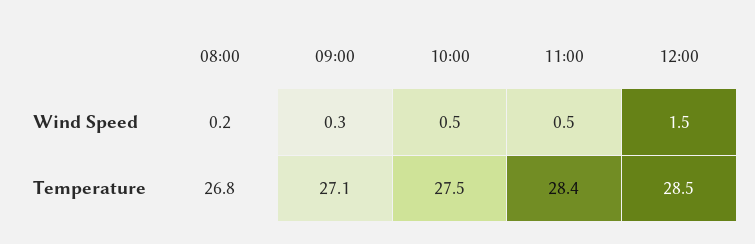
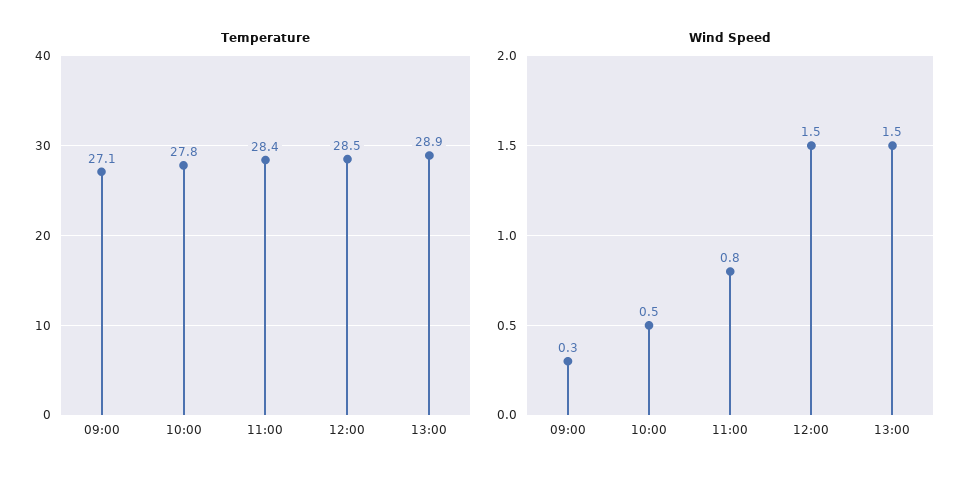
Wind Speed, 08:00: 0.2 -> none
Wind Speed, 11:00: 0.5 -> 0.8
Temperature, 08:00: 26.8 -> none
Temperature, 10:00: 27.5 -> 27.8
Temperature, 13:00: none -> 28.9
Wind Speed, 13:00: none -> 1.5

